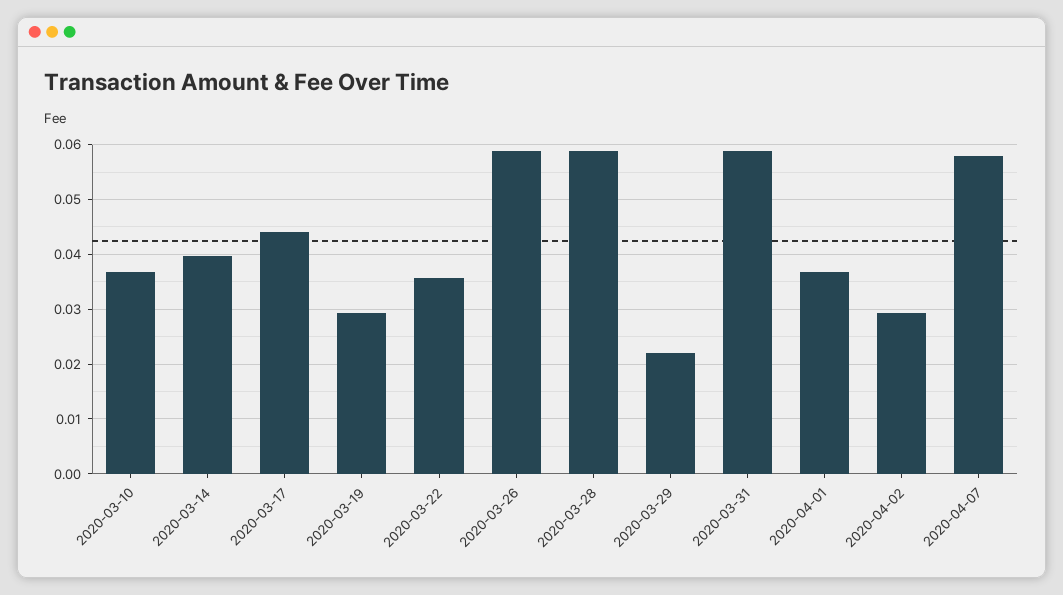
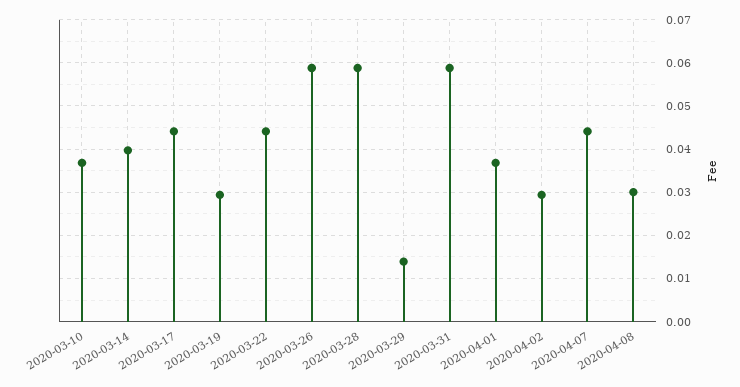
2020-03-22: 0.036 -> 0.044
2020-03-29: 0.022 -> 0.014
2020-04-07: 0.058 -> 0.044
2020-04-08: none -> 0.03

